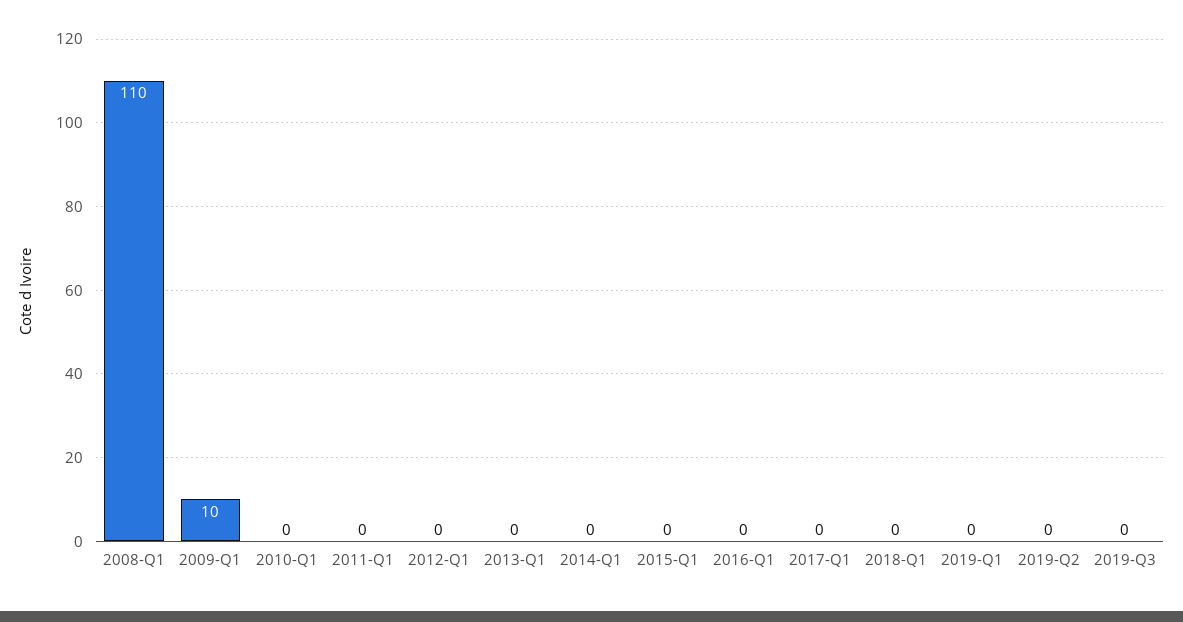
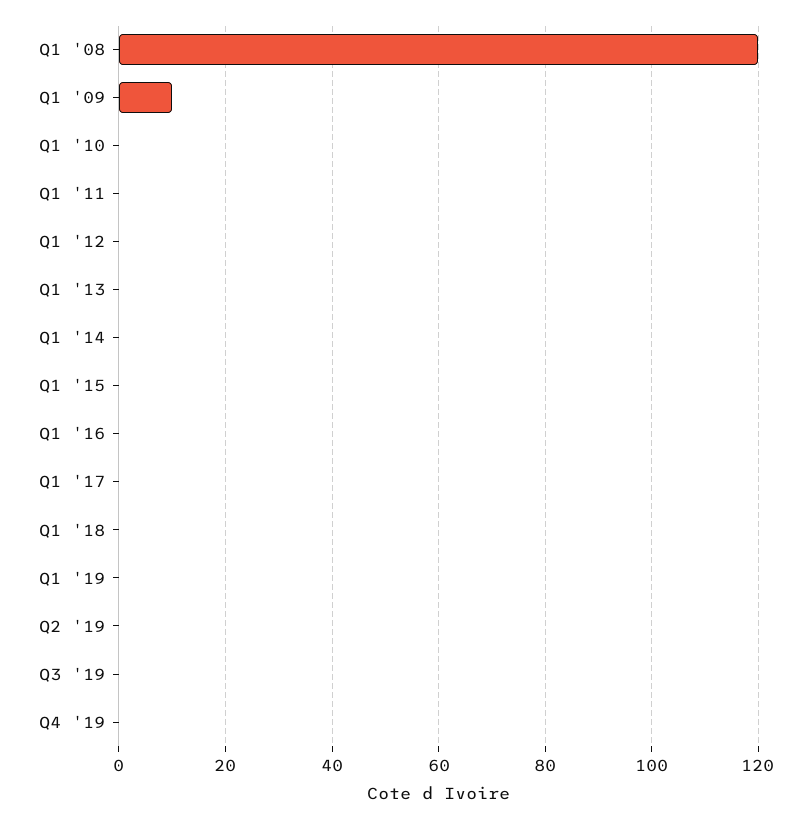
2008-Q1: 110 -> 120
Q4 '19: none -> 0

